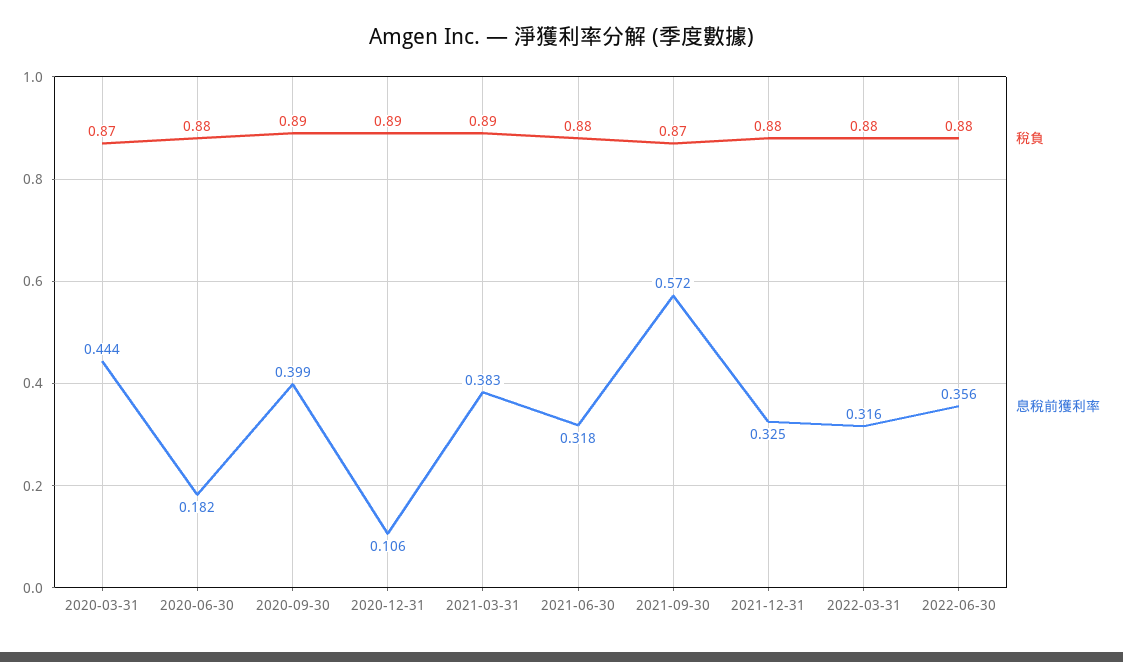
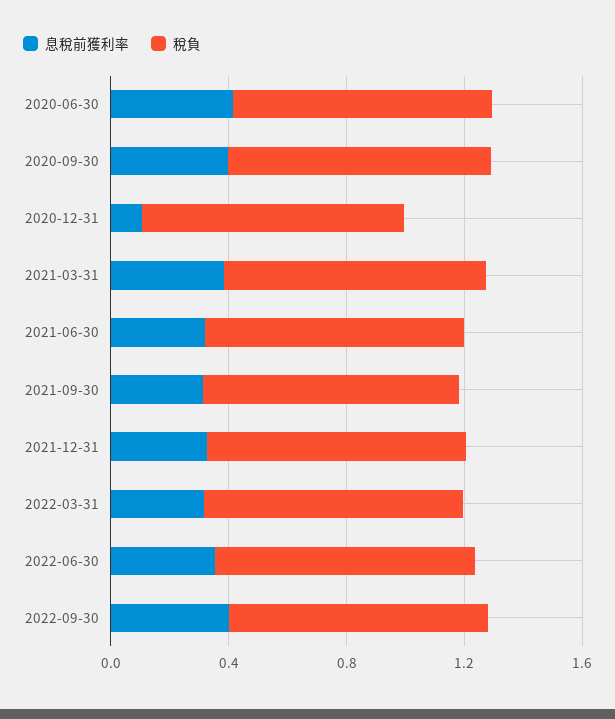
稅負, 2020-03-31: 0.87 -> none
息稅前獲利率, 2020-03-31: 0.444 -> none
息稅前獲利率, 2020-06-30: 0.182 -> 0.4
息稅前獲利率, 2021-09-30: 0.572 -> 0.3
息稅前獲利率, 2022-09-30: none -> 0.4
稅負, 2022-09-30: none -> 0.9

